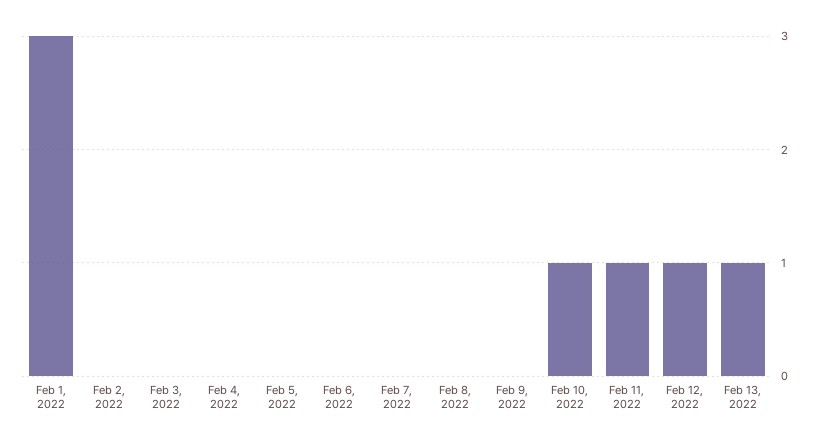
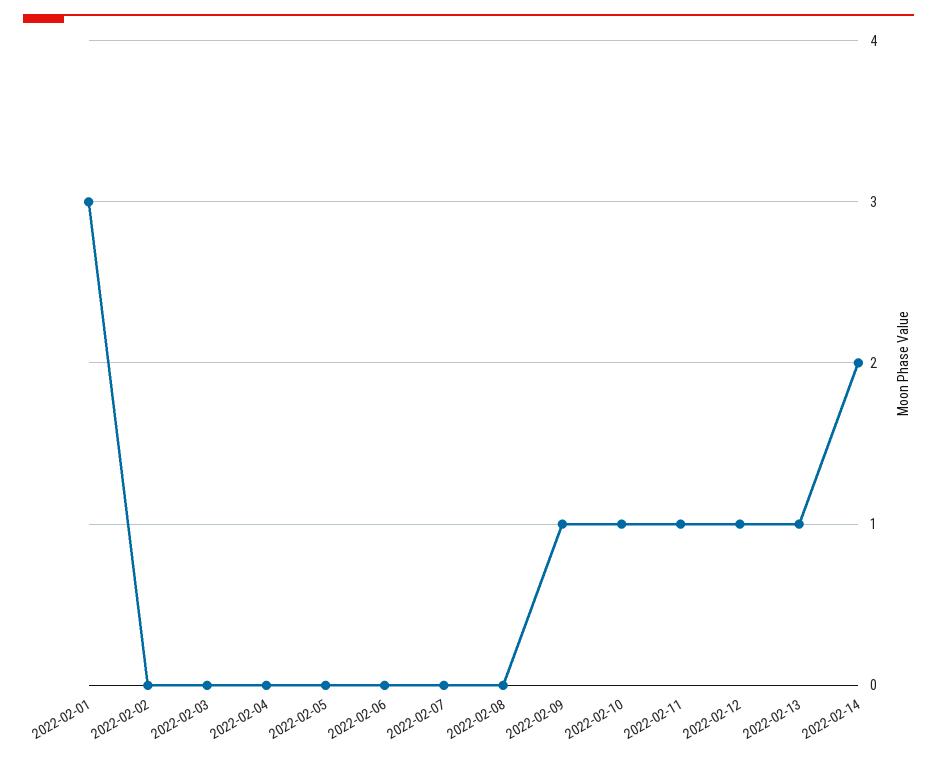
Feb 9, 2022: 0 -> 1
2022-02-14: none -> 2

